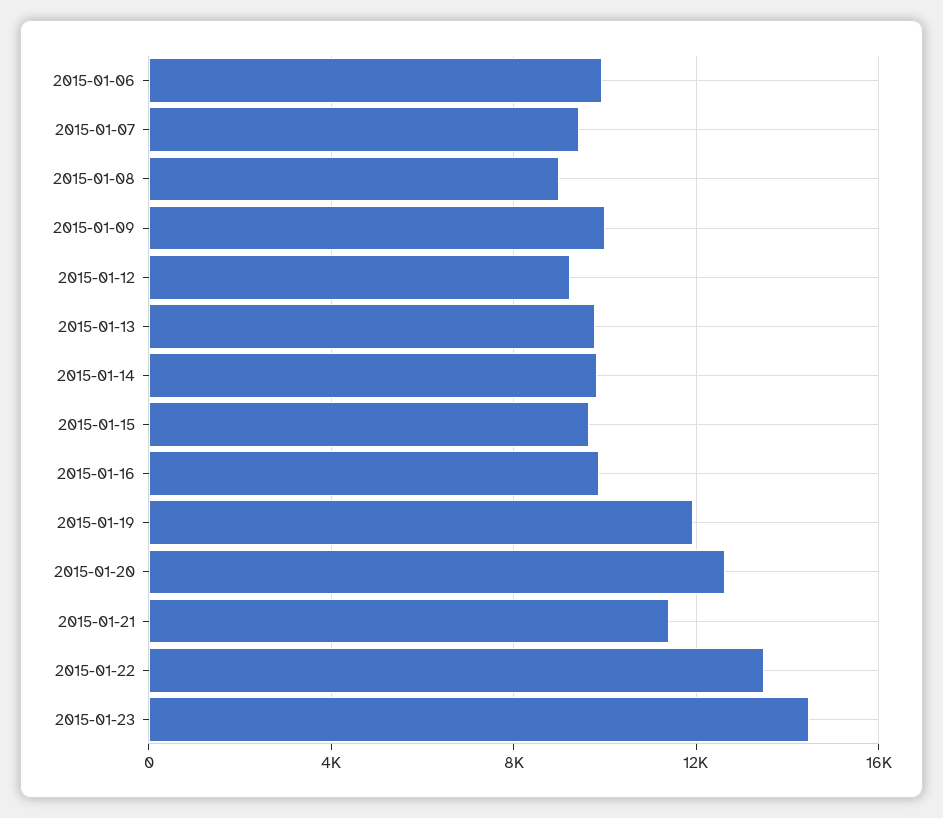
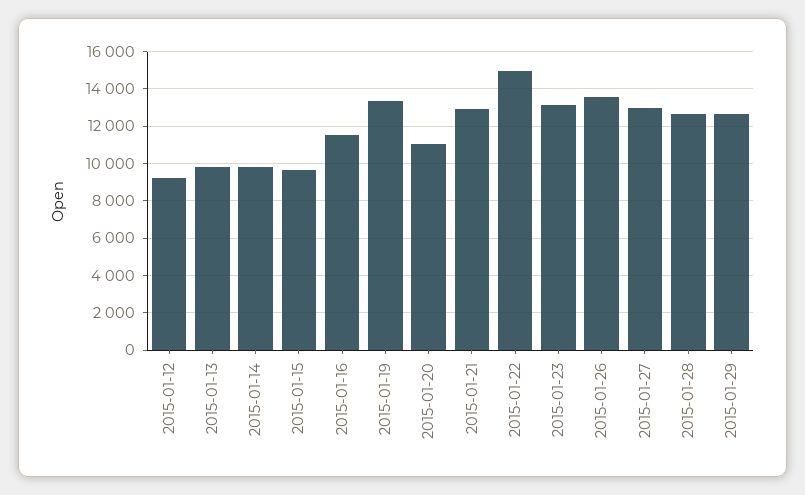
2015-01-06: 10000 -> none
2015-01-07: 9500 -> none
2015-01-08: 9000 -> none
2015-01-09: 10000 -> none
2015-01-16: 10000 -> 11500
2015-01-19: 12000 -> 13500
2015-01-20: 12500 -> 11000
2015-01-21: 11500 -> 13000
2015-01-22: 13500 -> 15000
2015-01-23: 14500 -> 13000
2015-01-26: none -> 13500
2015-01-27: none -> 13000
2015-01-28: none -> 12500
2015-01-29: none -> 12500

